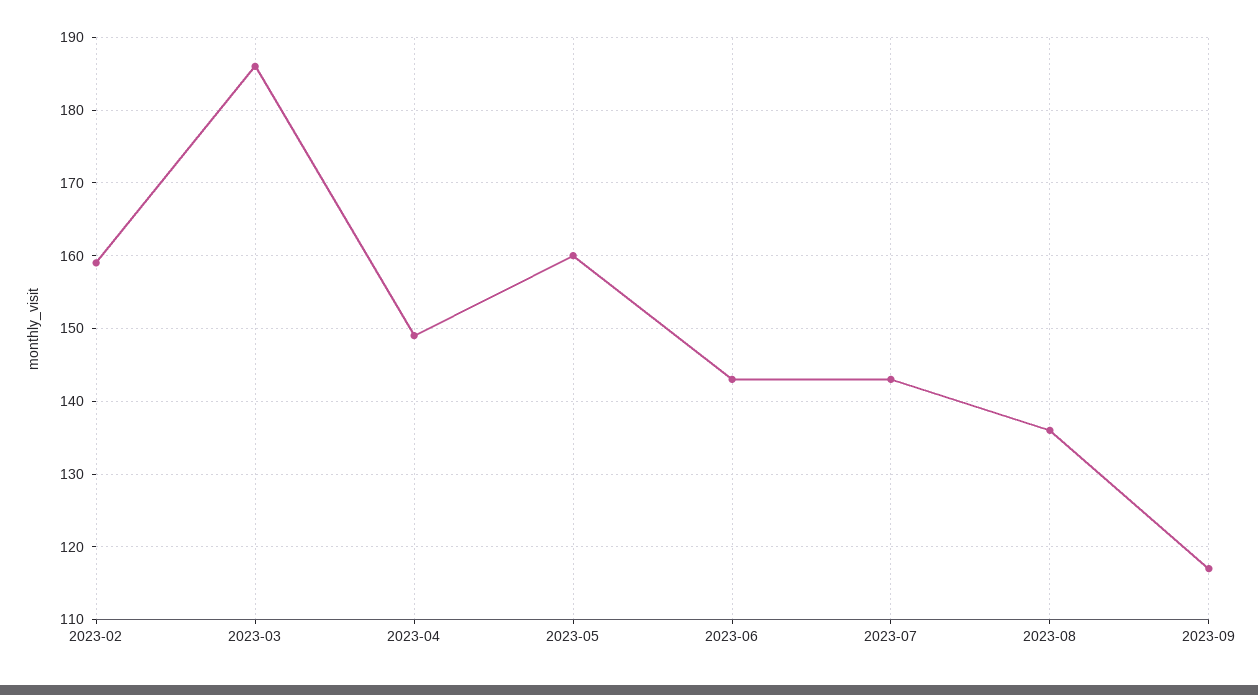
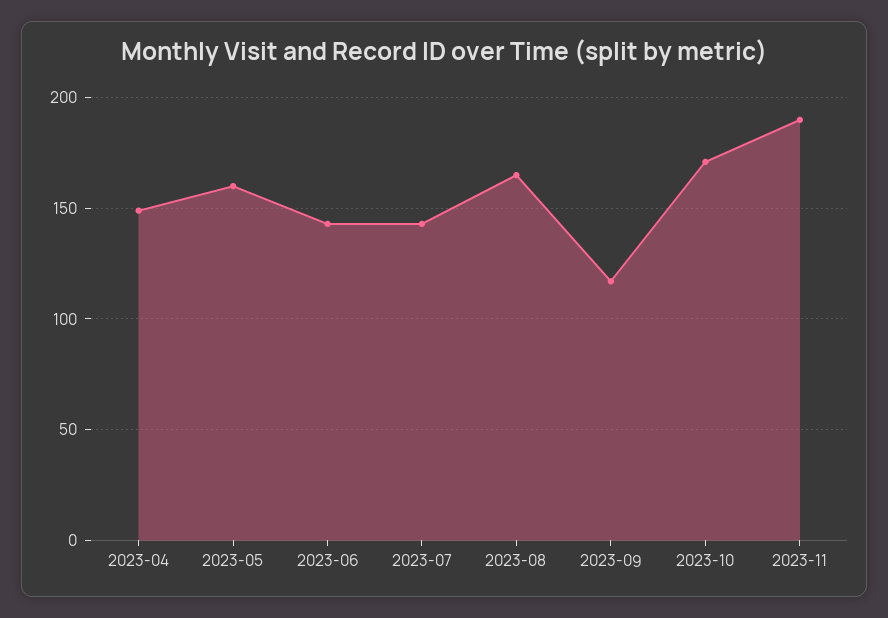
2023-02: 159 -> none
2023-03: 186 -> none
2023-08: 136 -> 165
2023-10: none -> 170
2023-11: none -> 190

